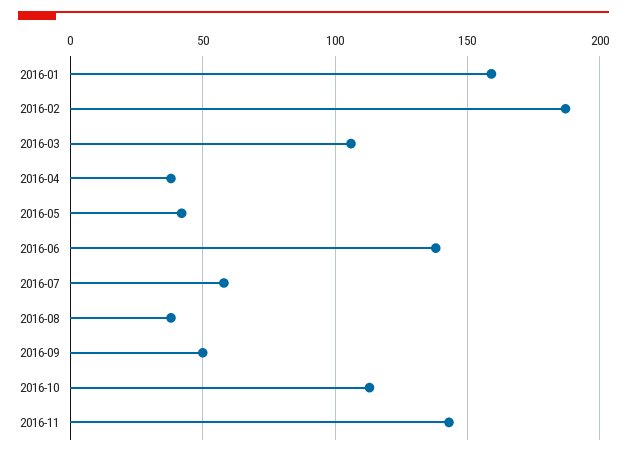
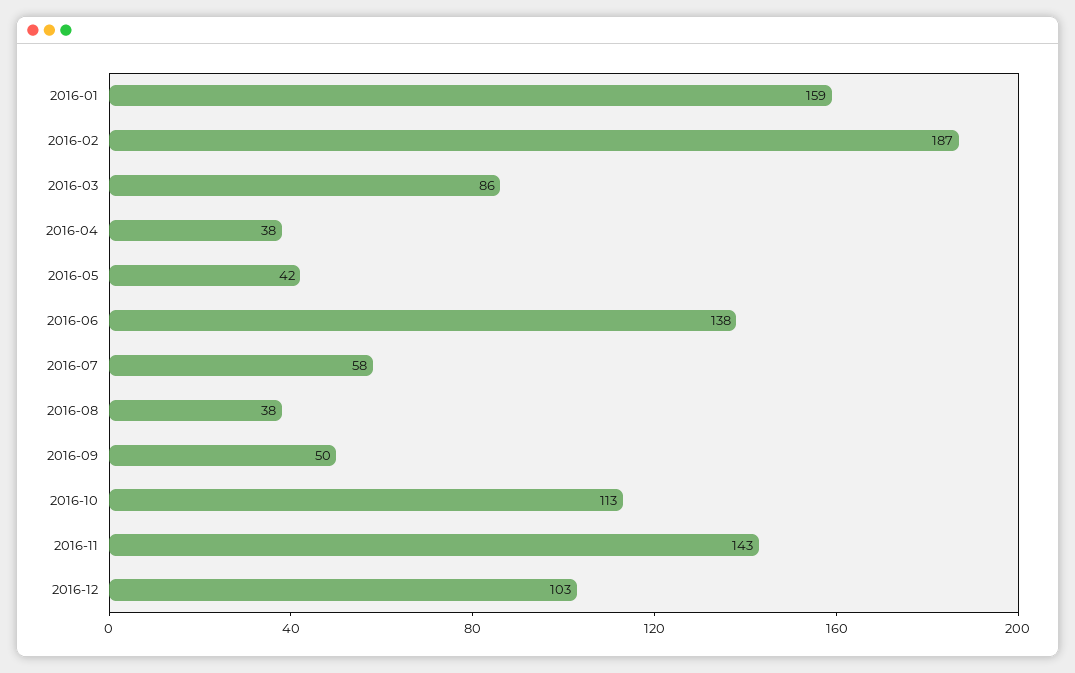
2016-03: 105 -> 86
2016-12: none -> 103

